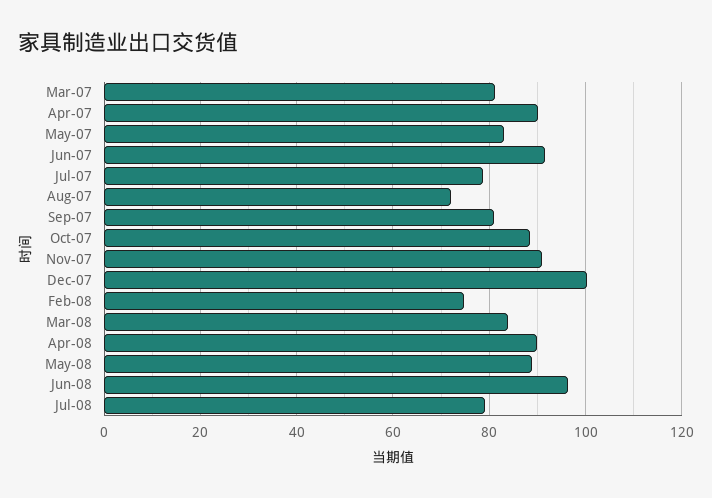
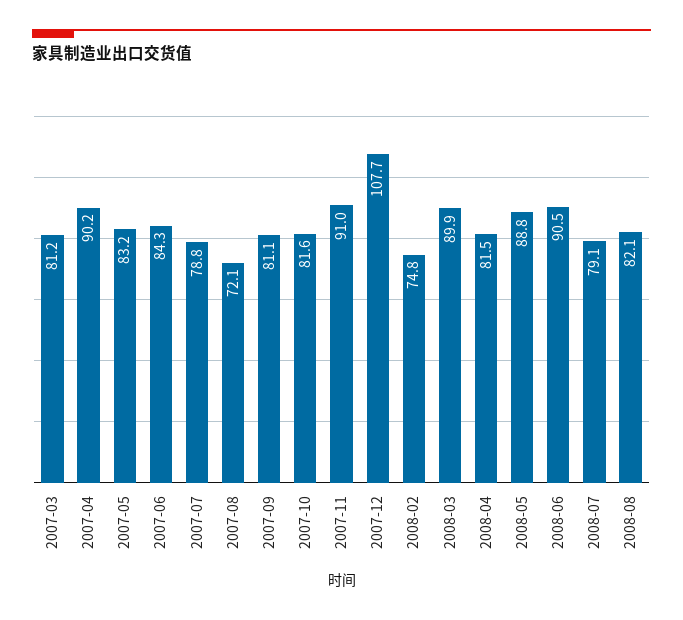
Jun-07: 92 -> 84.3
Oct-07: 88 -> 81.6
Dec-07: 100 -> 107.7
Mar-08: 84 -> 89.9
Apr-08: 90 -> 81.5
Jun-08: 96 -> 90.5
2008-08: none -> 82.1

